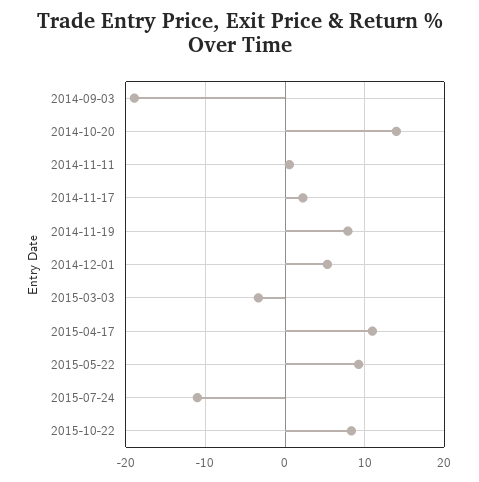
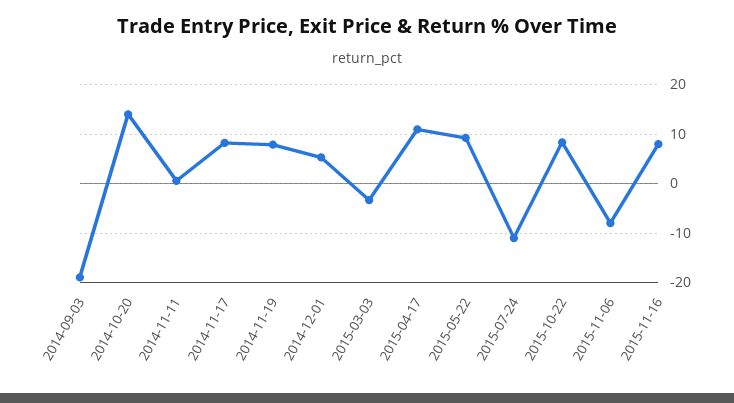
2014-11-17: 2 -> 8
2015-11-06: none -> -8
2015-11-16: none -> 8

